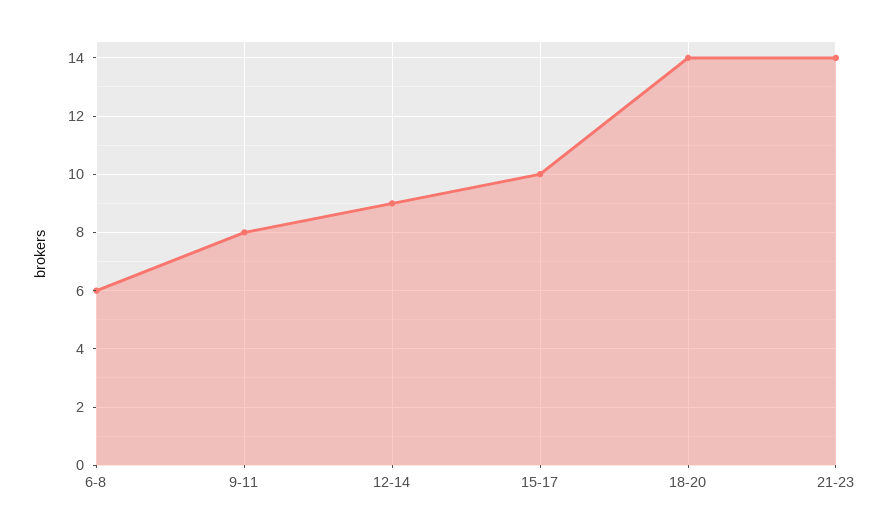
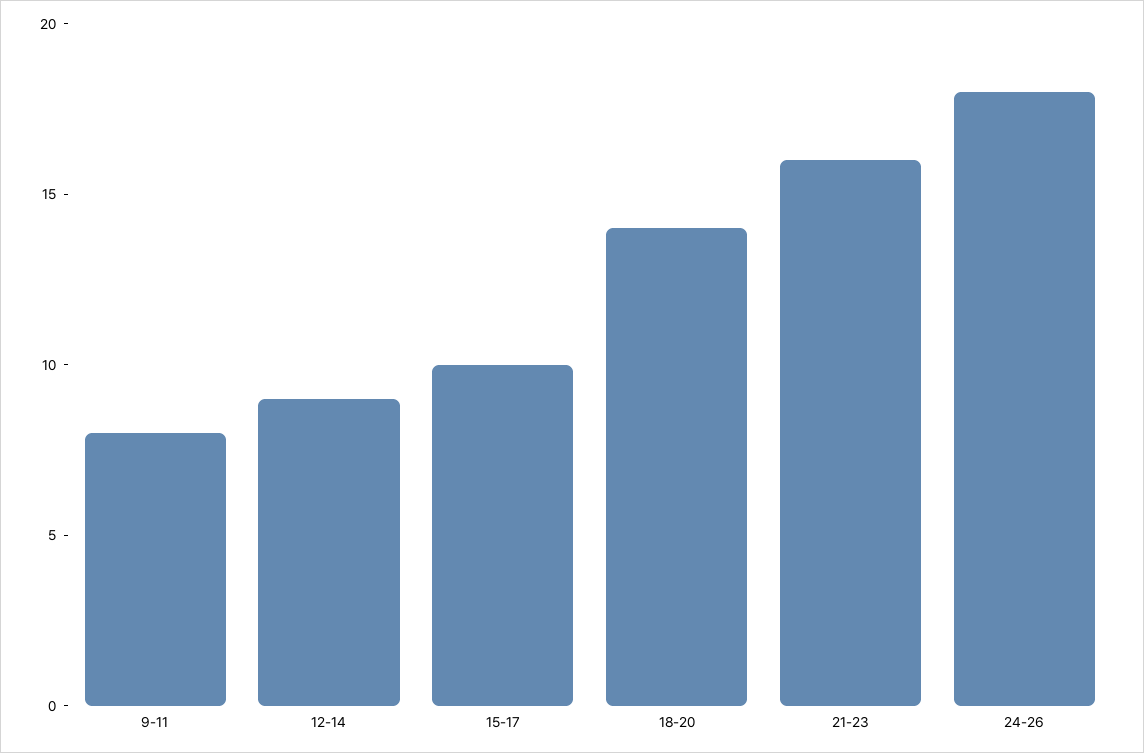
6-8: 6 -> none
21-23: 14 -> 16
24-26: none -> 18

